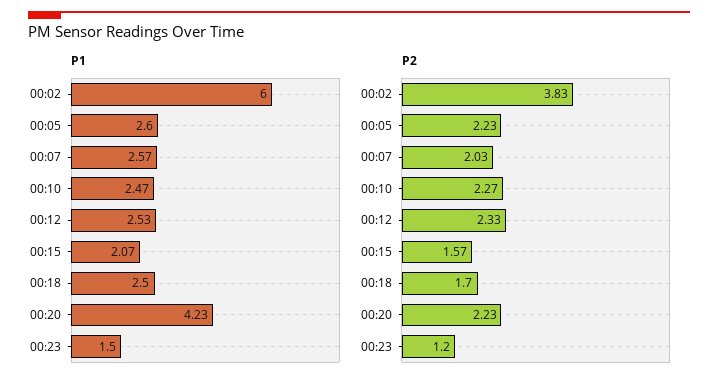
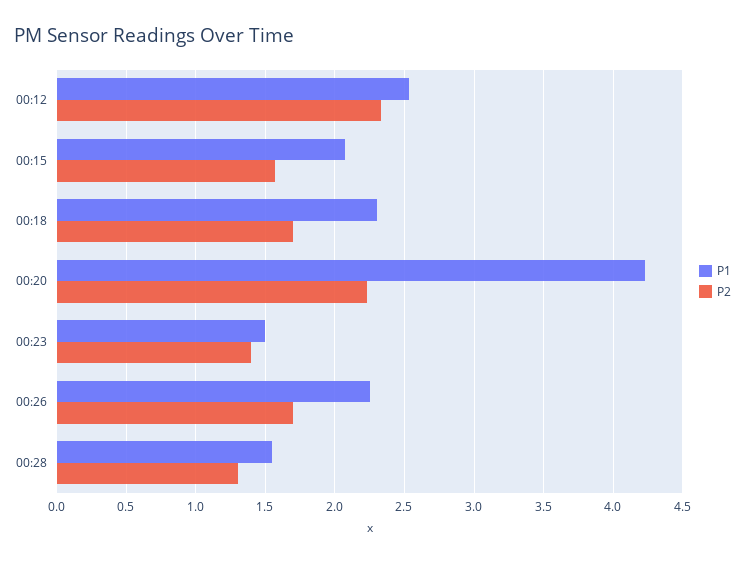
P1, 00:02: 6 -> none
P1, 00:05: 2.6 -> none
P1, 00:07: 2.57 -> none
P1, 00:10: 2.47 -> none
P1, 00:18: 2.5 -> 2.3
P2, 00:02: 3.83 -> none
P2, 00:05: 2.23 -> none
P2, 00:07: 2.03 -> none
P2, 00:10: 2.27 -> none
P2, 00:23: 1.2 -> 1.4
P1, 00:26: none -> 2.25
P2, 00:26: none -> 1.7
P1, 00:28: none -> 1.55
P2, 00:28: none -> 1.3

